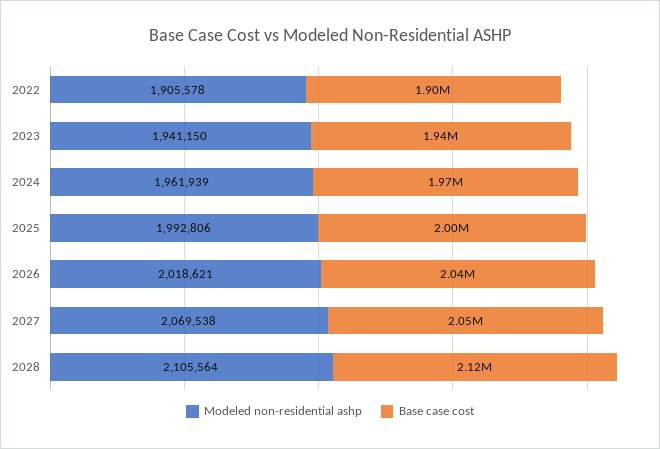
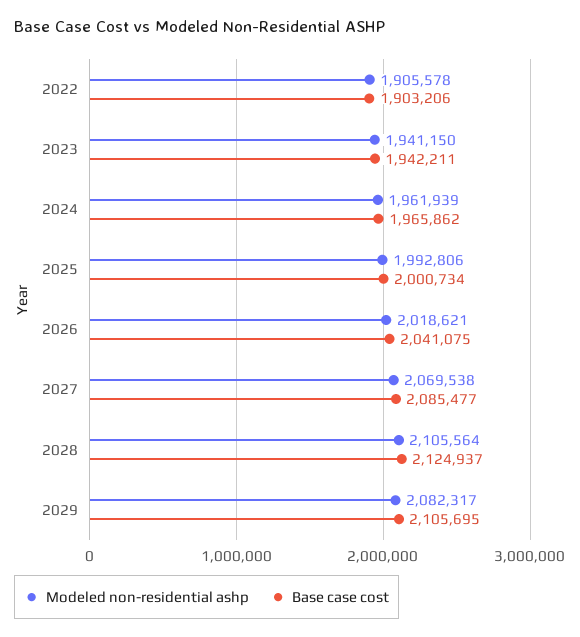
Base case cost, 2027: 2050000 -> 2085477
Modeled non-residential ashp, 2029: none -> 2082317
Base case cost, 2029: none -> 2105695

